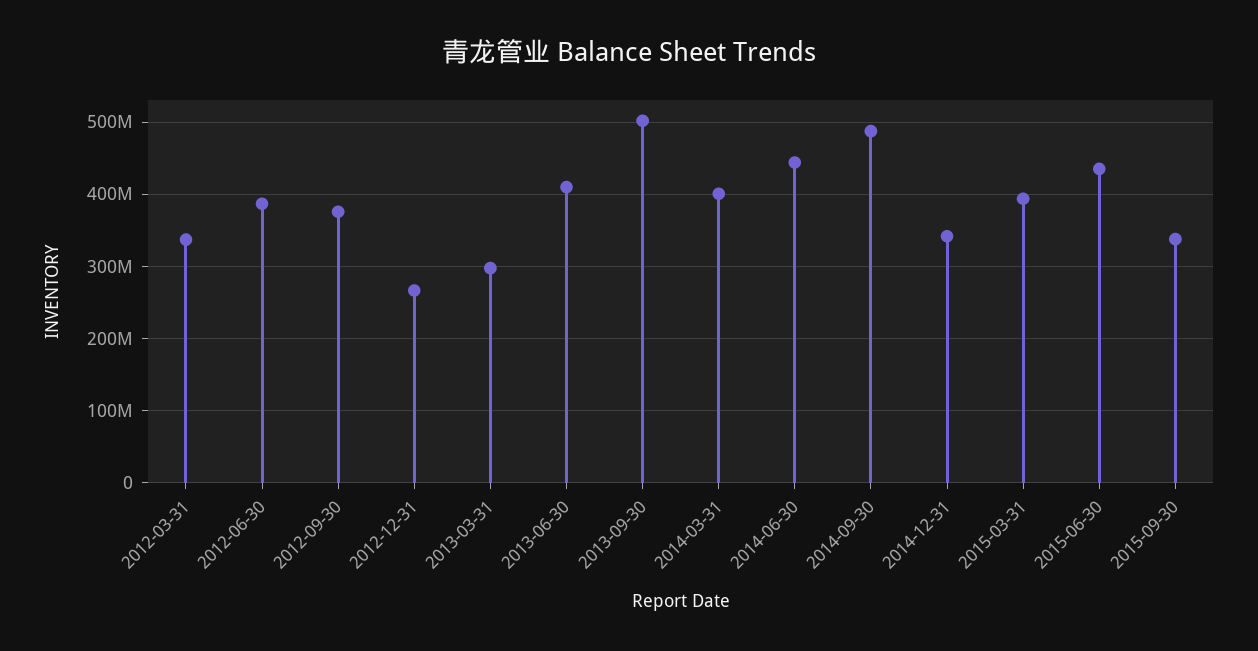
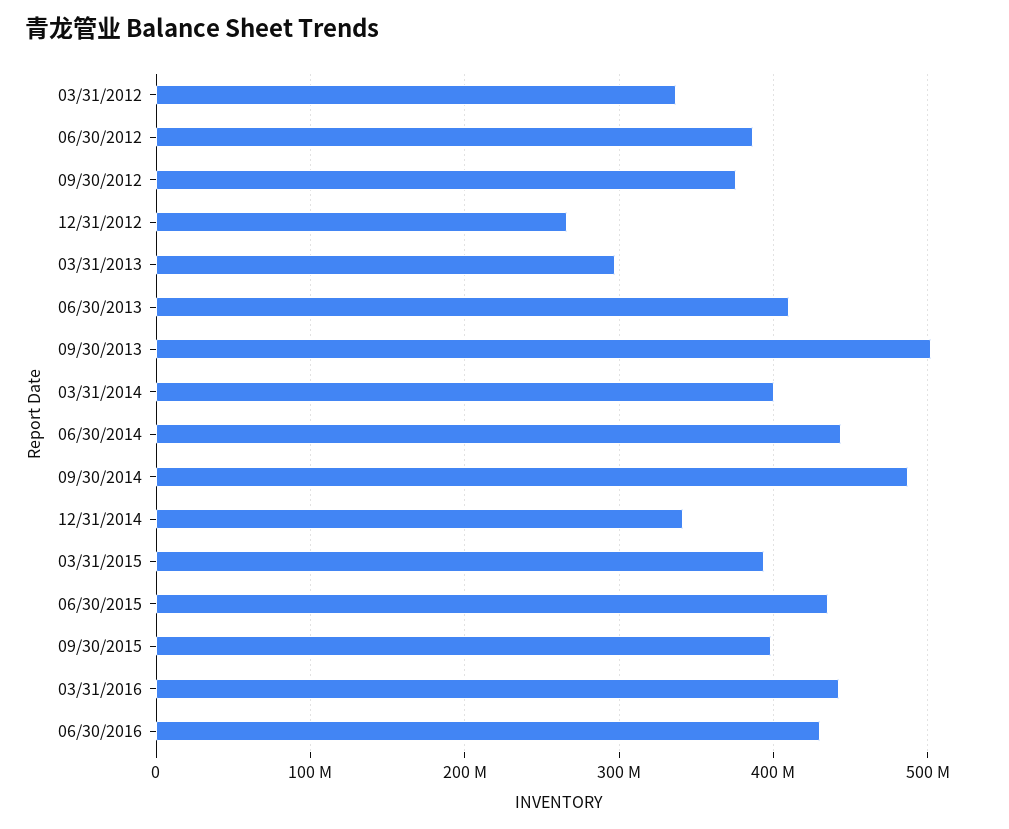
2015-09-30: 340000000 -> 400000000
03/31/2016: none -> 440000000
06/30/2016: none -> 430000000

